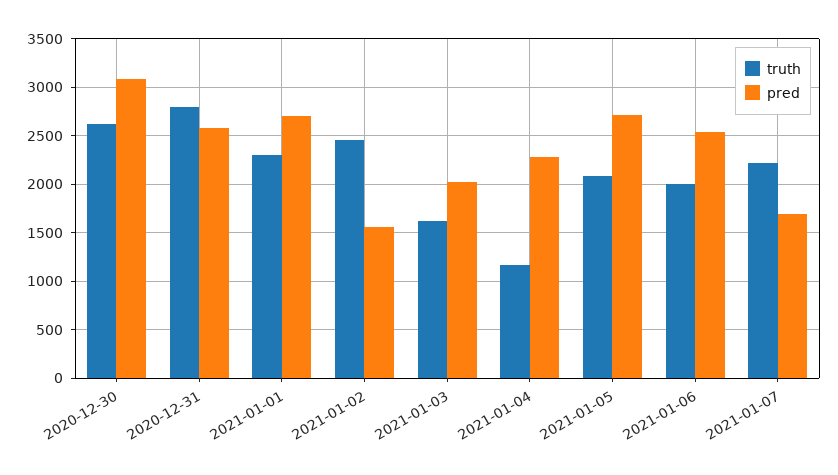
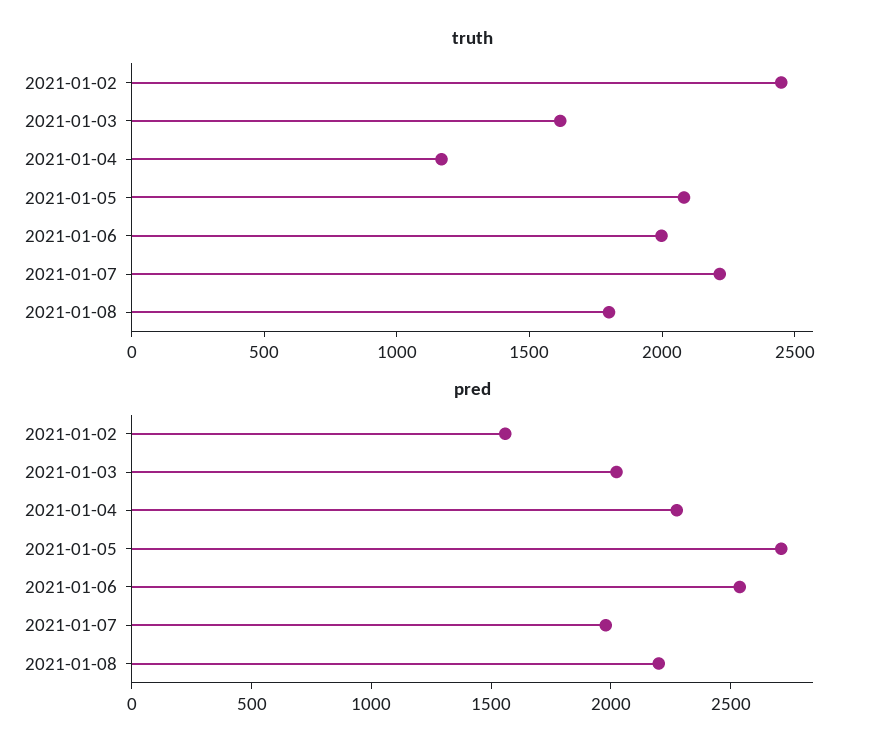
truth, 2020-12-30: 2600 -> none
pred, 2020-12-30: 3100 -> none
truth, 2020-12-31: 2800 -> none
pred, 2020-12-31: 2600 -> none
truth, 2021-01-01: 2300 -> none
pred, 2021-01-01: 2700 -> none
pred, 2021-01-07: 1700 -> 2000
truth, 2021-01-08: none -> 1800
pred, 2021-01-08: none -> 2200

